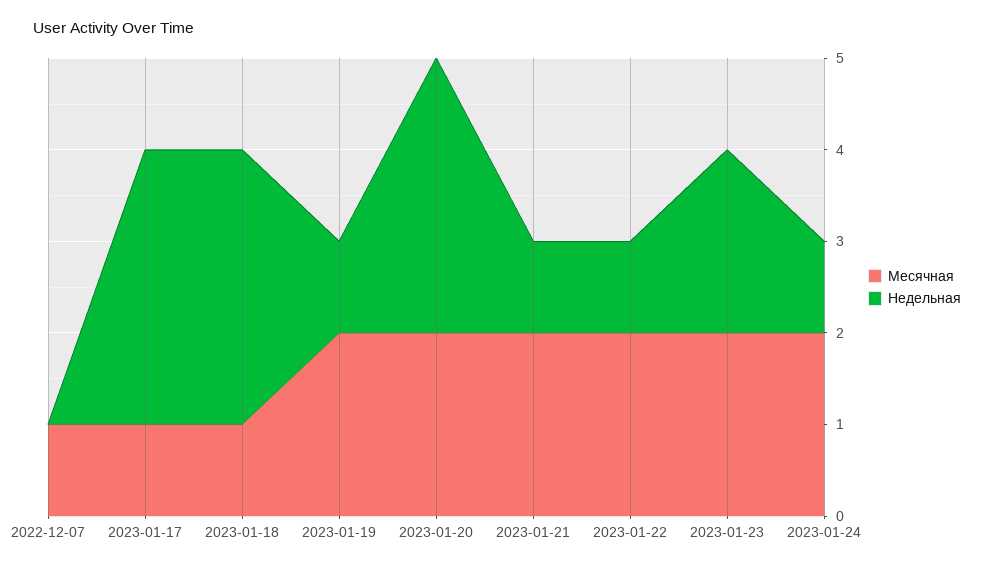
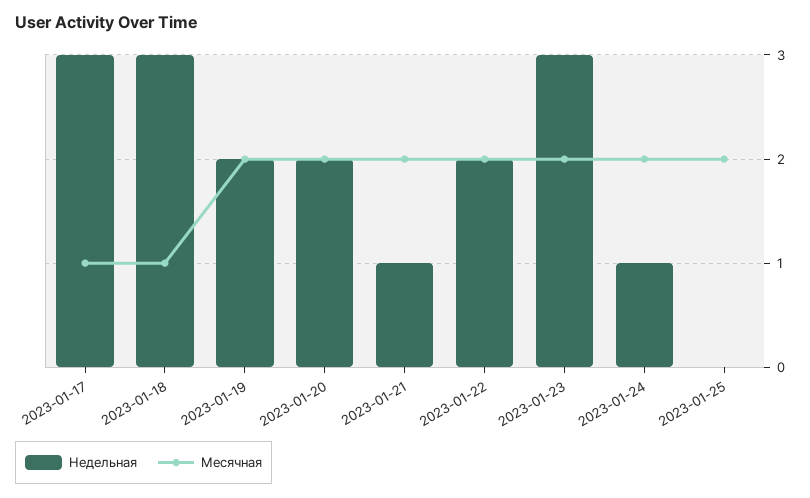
Месячная, 2022-12-07: 1 -> none
Недельная, 2022-12-07: 0 -> none
Недельная, 2023-01-19: 1 -> 2
Недельная, 2023-01-20: 3 -> 2
Недельная, 2023-01-22: 1 -> 2
Недельная, 2023-01-23: 2 -> 3
Недельная, 2023-01-25: none -> 0
Месячная, 2023-01-25: none -> 2

